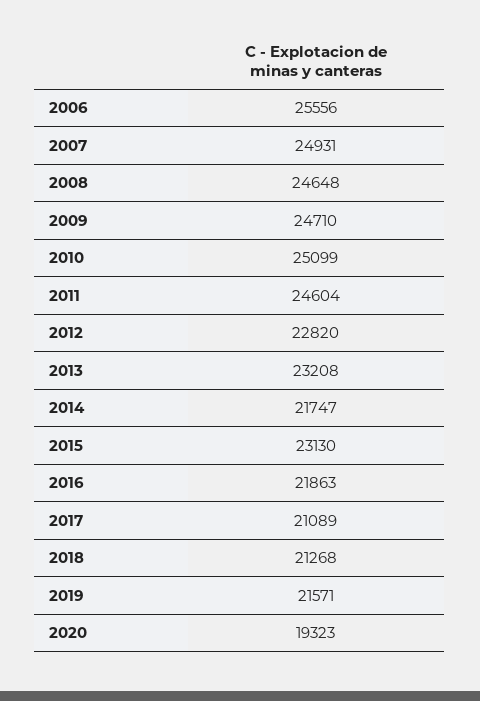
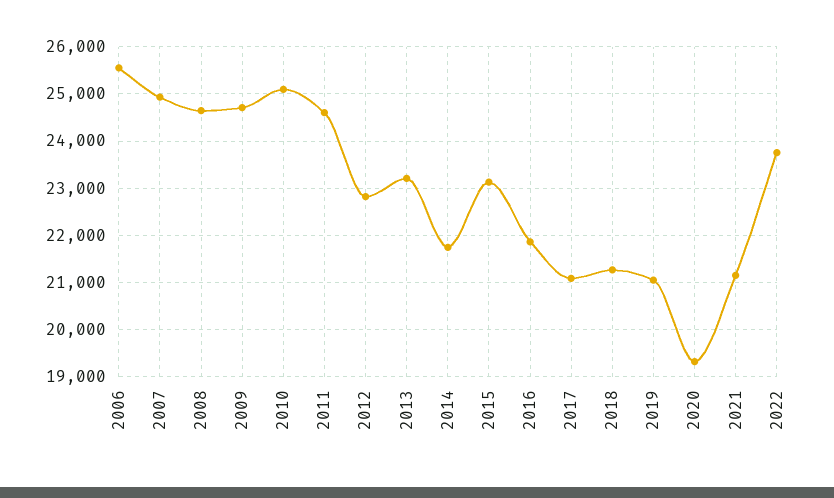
2019: 21571 -> 21000
2021: none -> 21200
2022: none -> 23800

